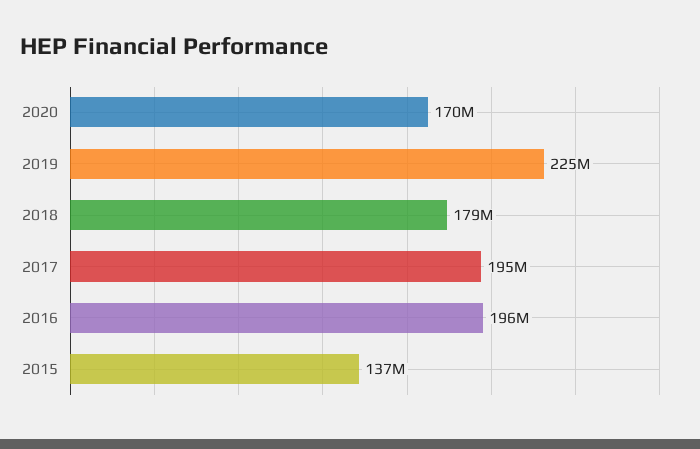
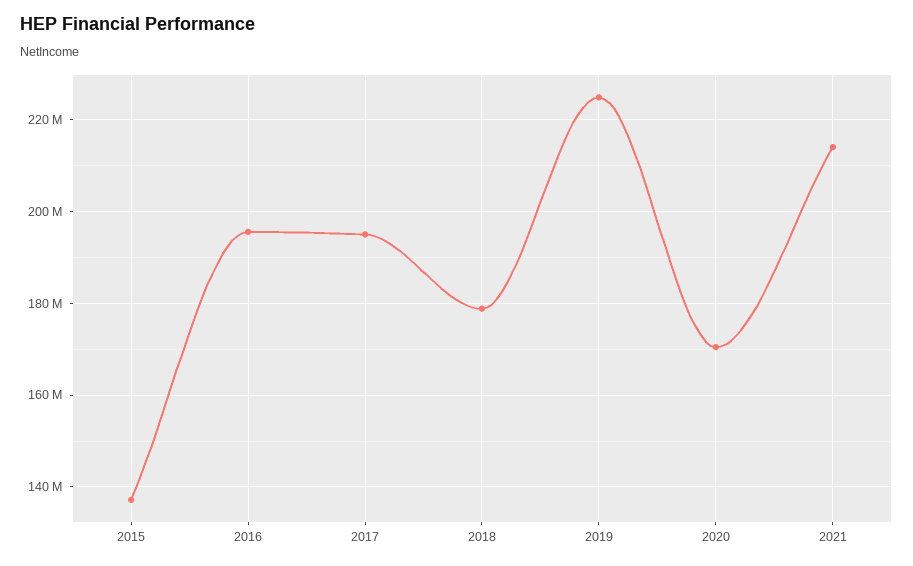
2021: none -> 214000000

